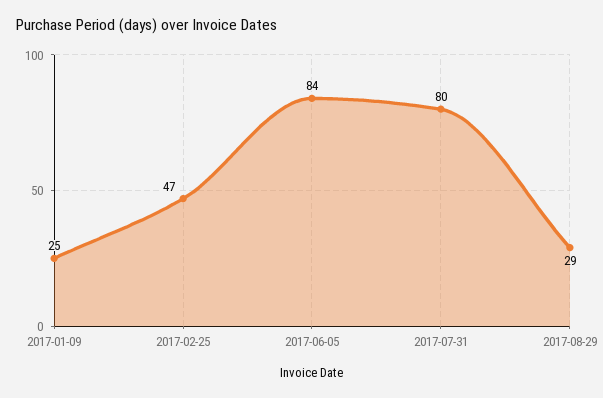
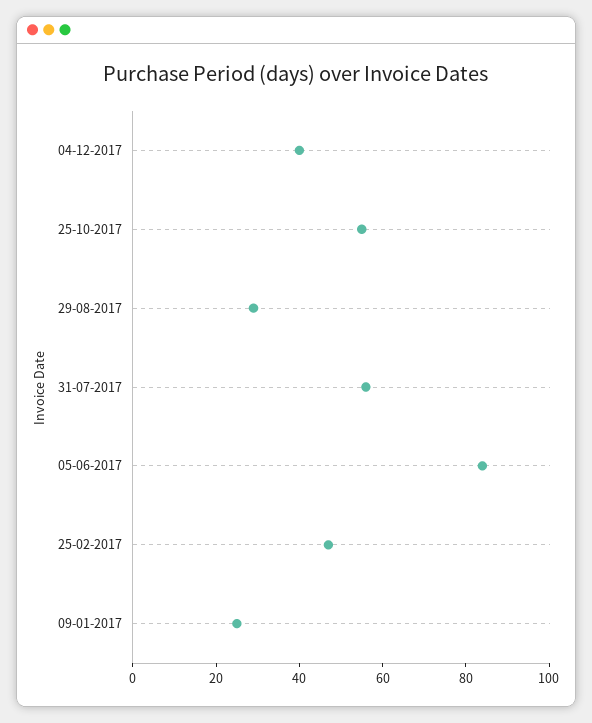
2017-07-31: 80 -> 55
04-12-2017: none -> 40
25-10-2017: none -> 55

